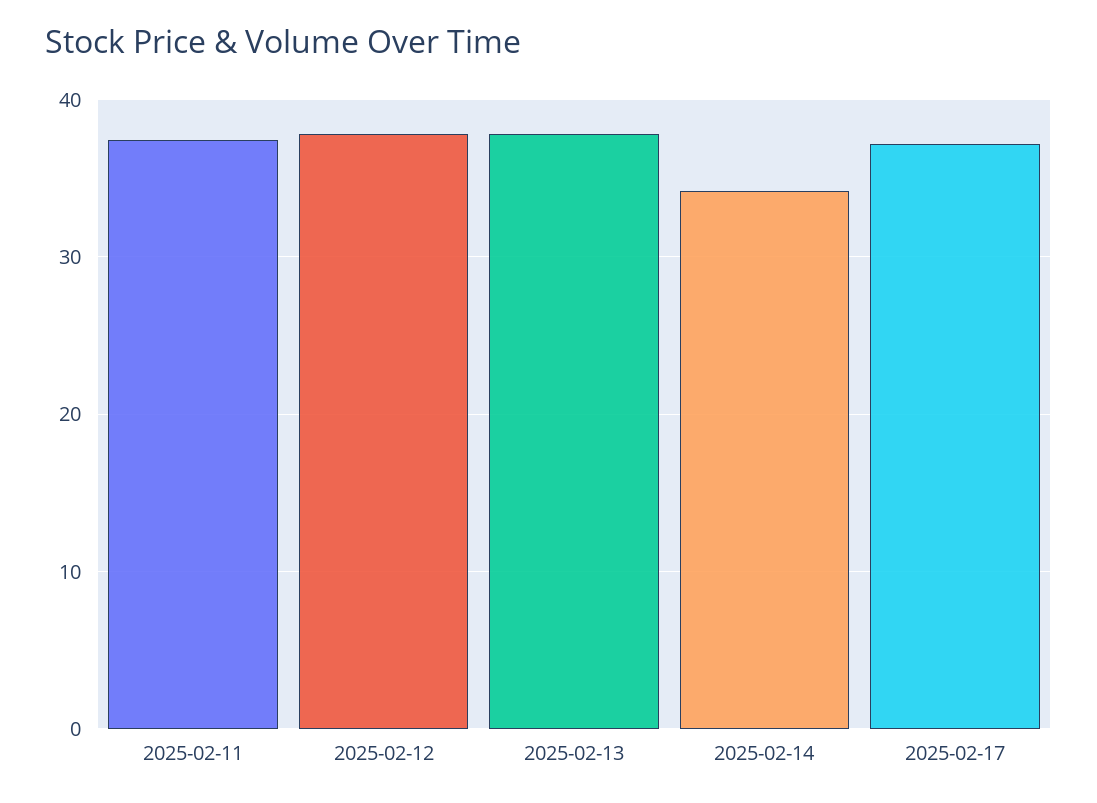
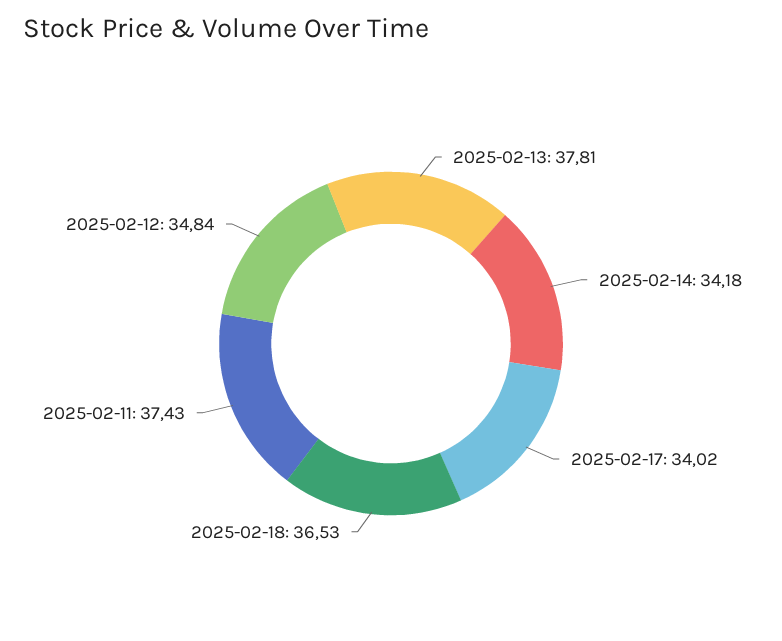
2025-02-12: 38 -> 34.84
2025-02-17: 37 -> 34.02
2025-02-18: none -> 36.53

